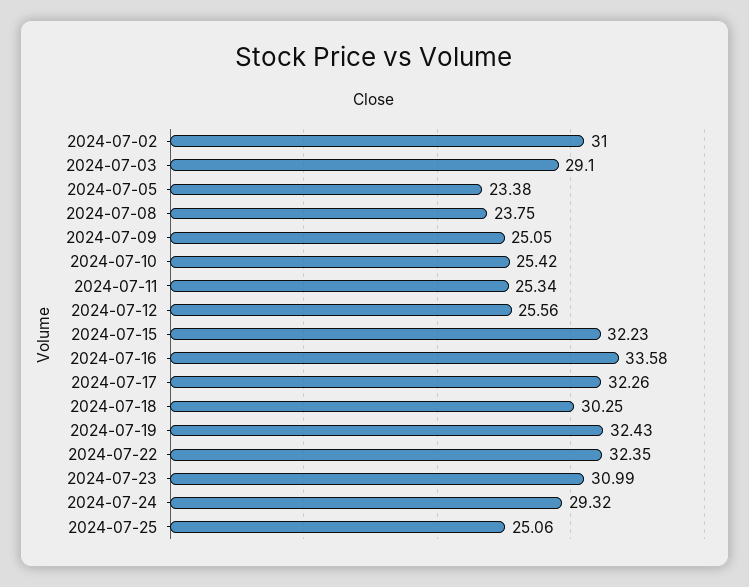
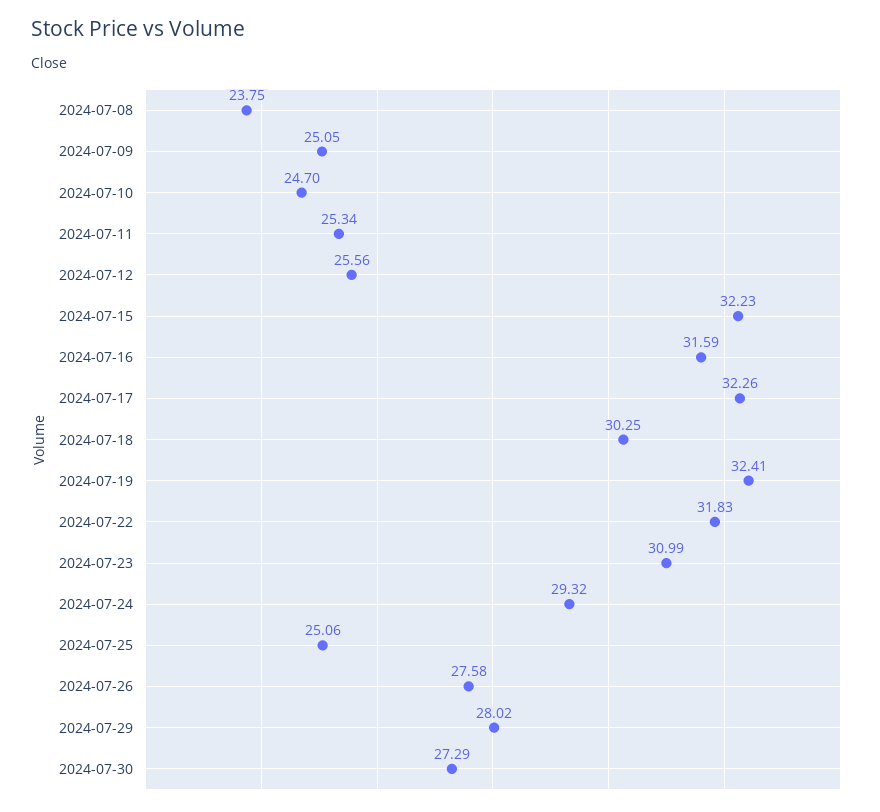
2024-07-02: 31 -> none
2024-07-03: 29.1 -> none
2024-07-05: 23.38 -> none
2024-07-10: 25.42 -> 24.7
2024-07-16: 33.58 -> 31.59
2024-07-19: 32.43 -> 32.41
2024-07-22: 32.35 -> 31.83
2024-07-26: none -> 27.58
2024-07-29: none -> 28.02
2024-07-30: none -> 27.29

